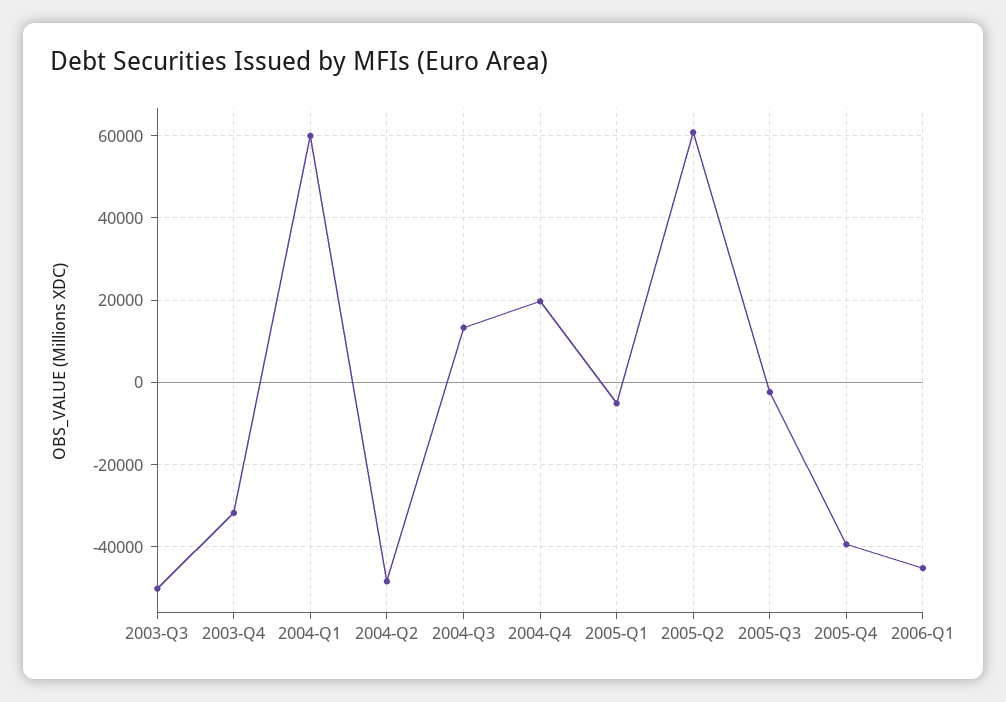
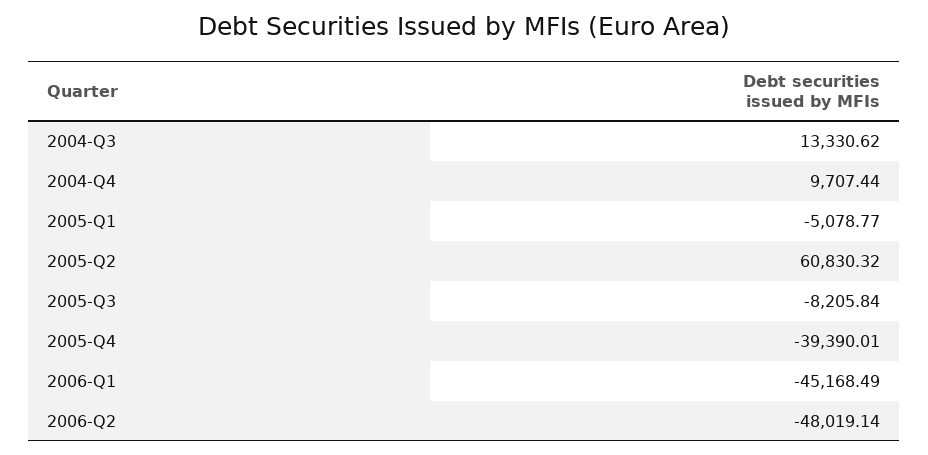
2003-Q3: -50000 -> none
2003-Q4: -32000 -> none
2004-Q1: 60000 -> none
2004-Q2: -48000 -> none
2004-Q4: 20000 -> 9707.44
2005-Q3: -2000 -> -8205.84
2006-Q2: none -> -48019.14

